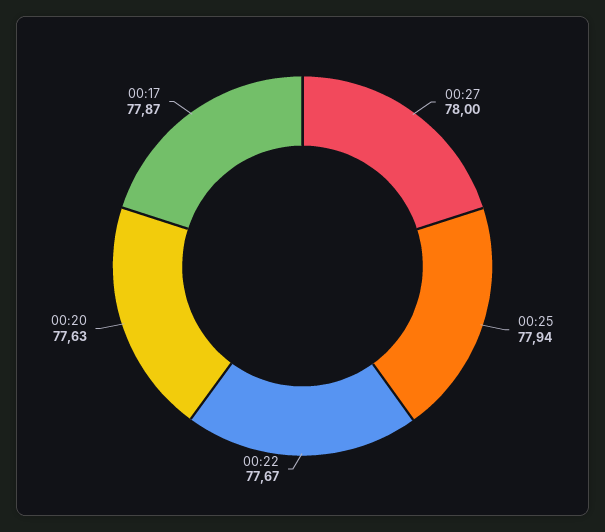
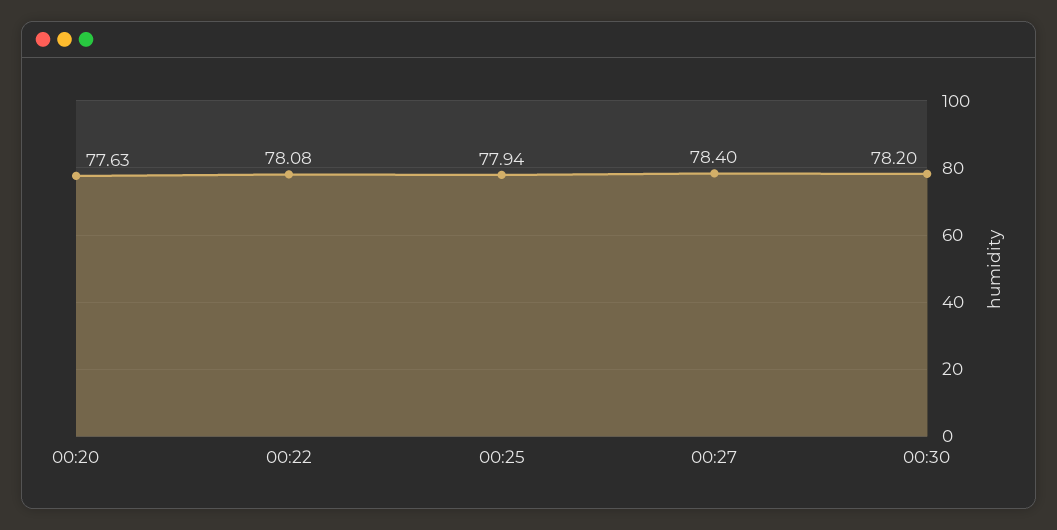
00:27: 78 -> 78.4
00:22: 77.67 -> 78.08
00:17: 77.87 -> none
00:30: none -> 78.2

